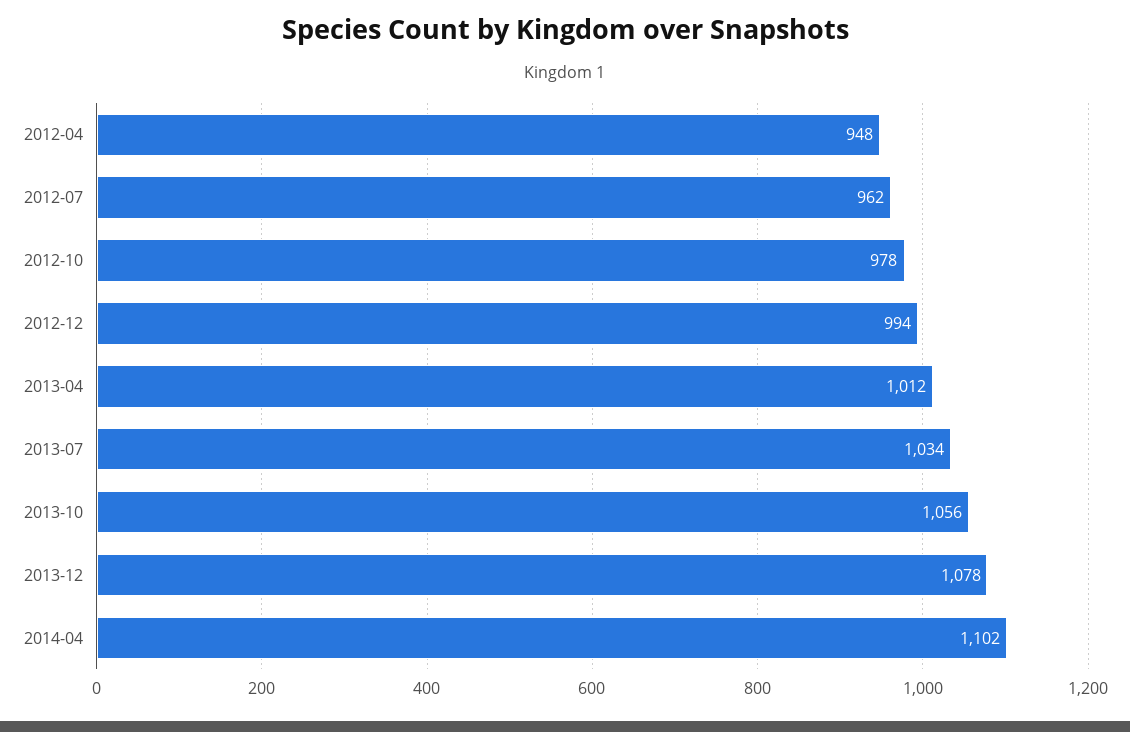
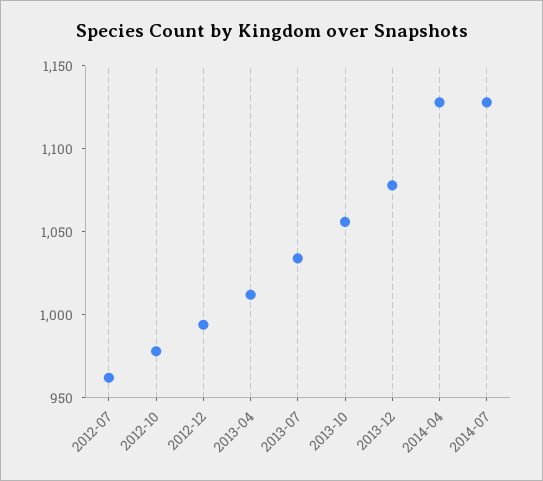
2012-04: 948 -> none
2014-04: 1102 -> 1130
2014-07: none -> 1130

